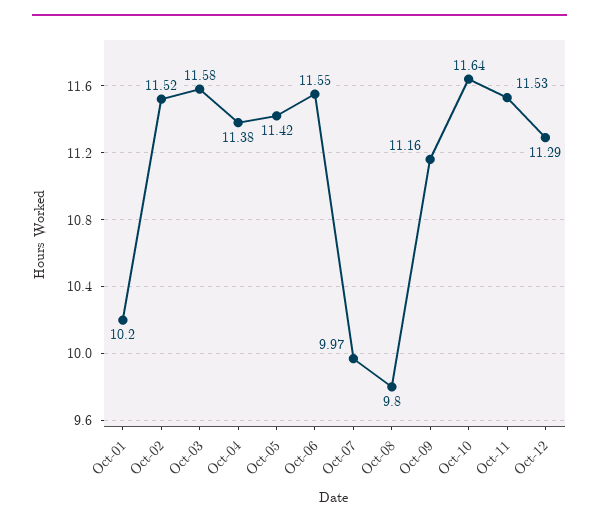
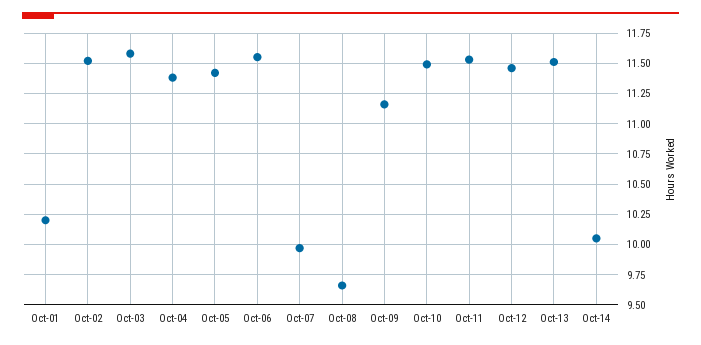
Oct-08: 9.8 -> 9.65
Oct-10: 11.64 -> 11.5
Oct-12: 11.29 -> 11.45
Oct-13: none -> 11.5
Oct-14: none -> 10.05

